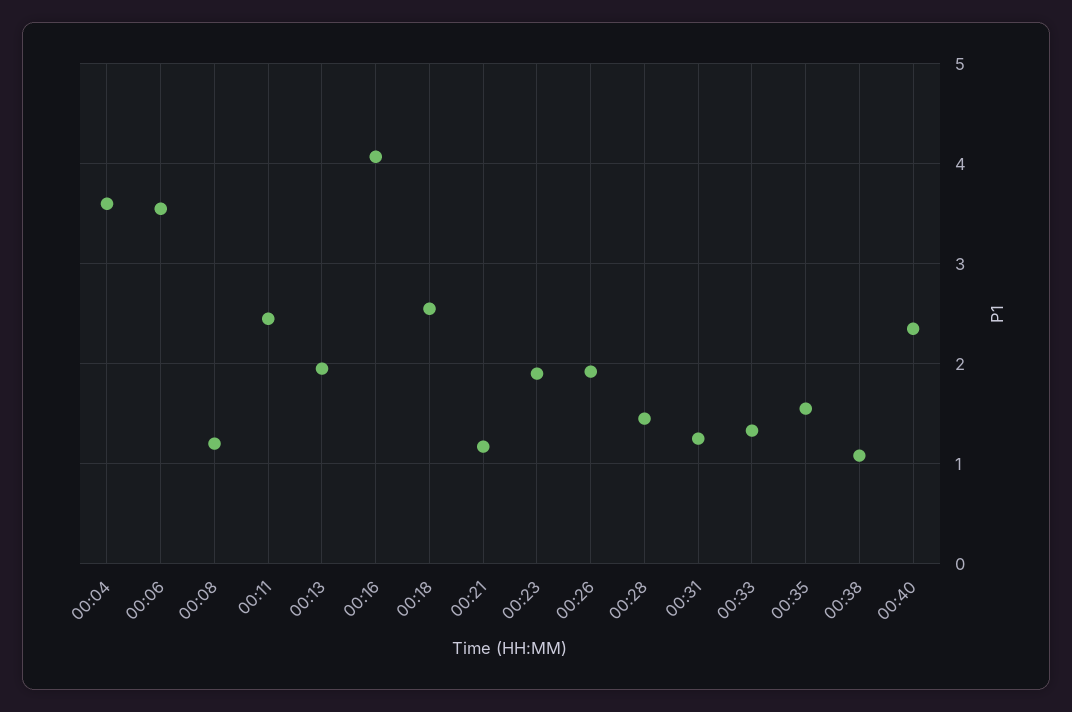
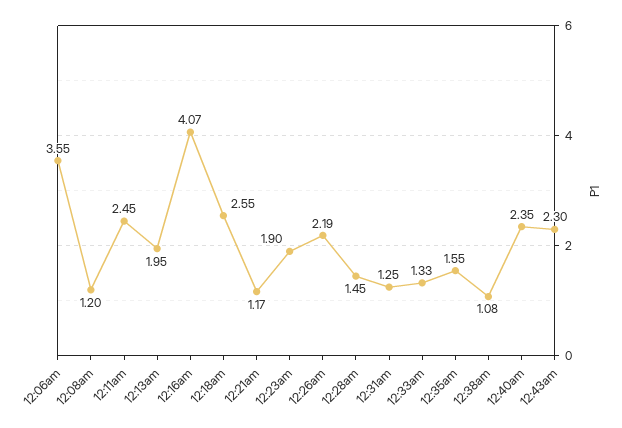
00:04: 3.6 -> none
00:26: 1.9 -> 2.19
12:43am: none -> 2.3

